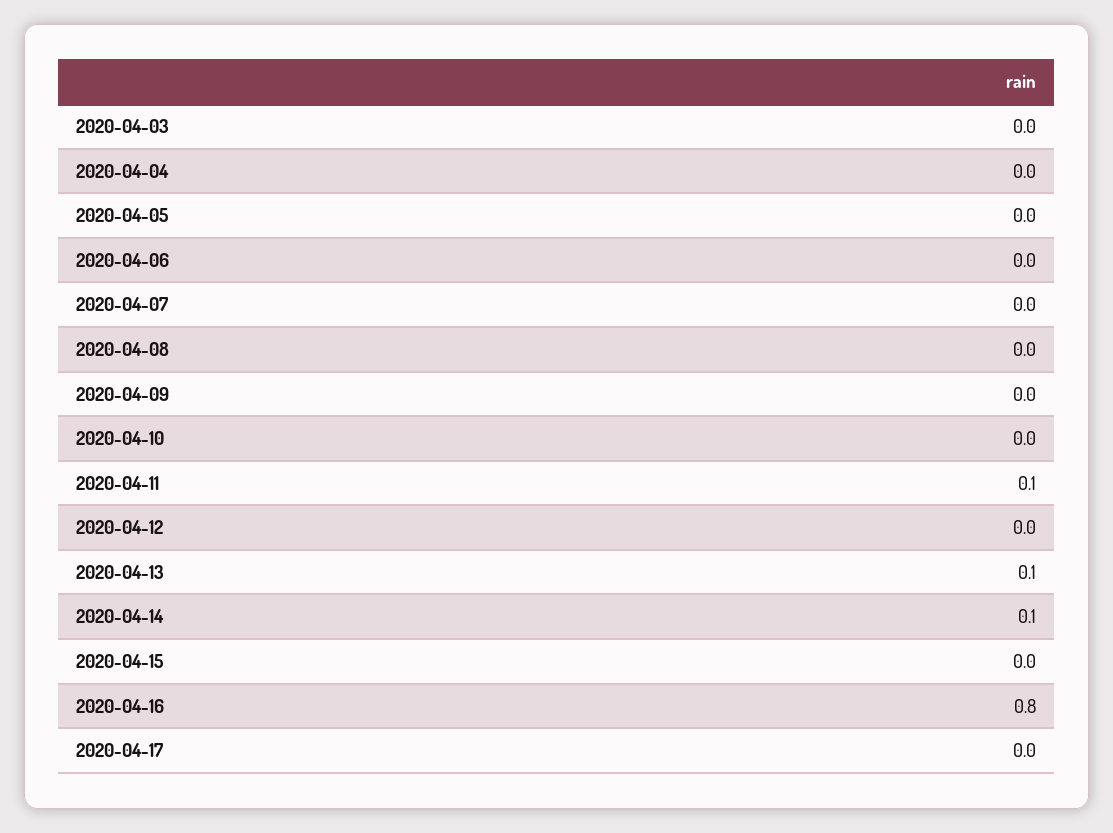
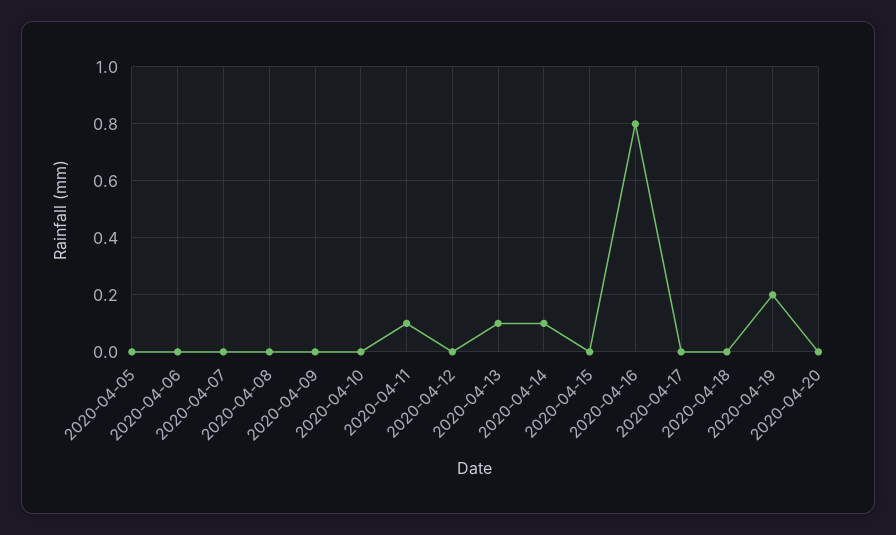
2020-04-03: 0 -> none
2020-04-04: 0 -> none
2020-04-18: none -> 0
2020-04-19: none -> 0.2
2020-04-20: none -> 0

